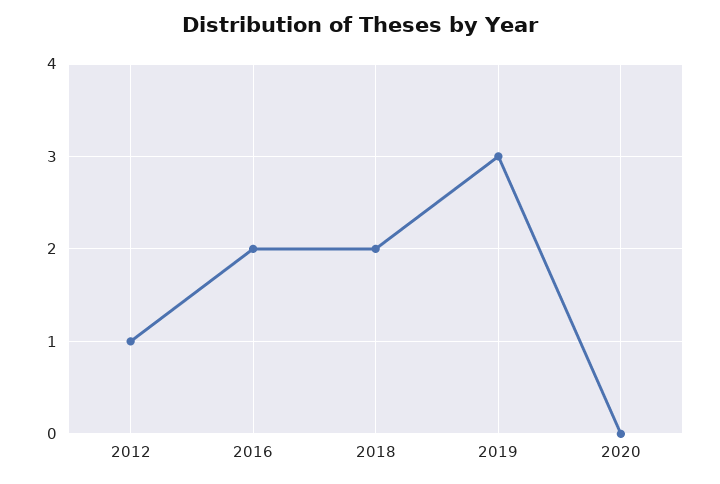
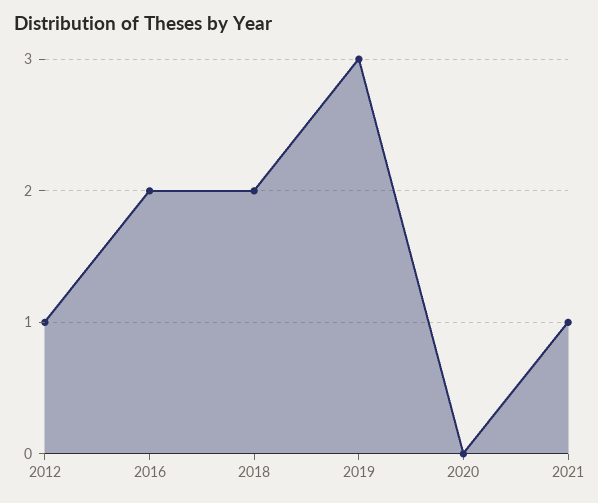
2021: none -> 1

